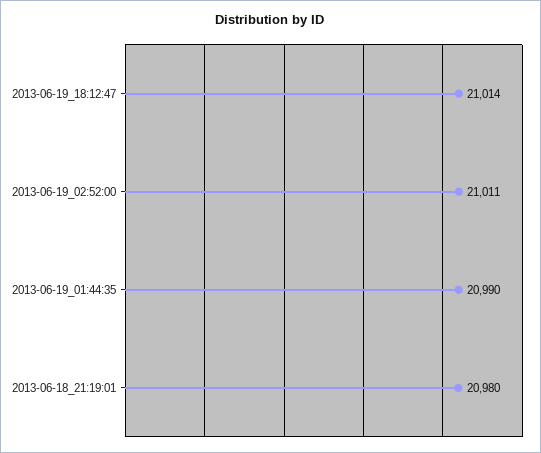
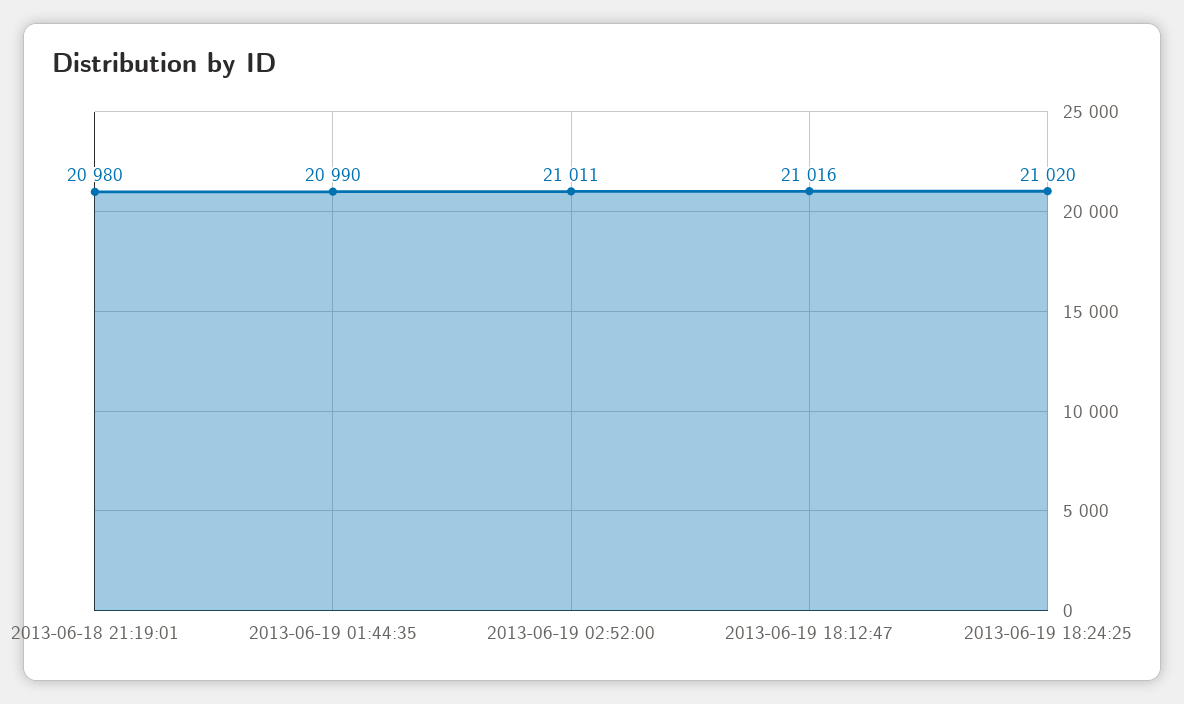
2013-06-19_18:12:47: 21014 -> 21016
2013-06-19 18:24:25: none -> 21020

